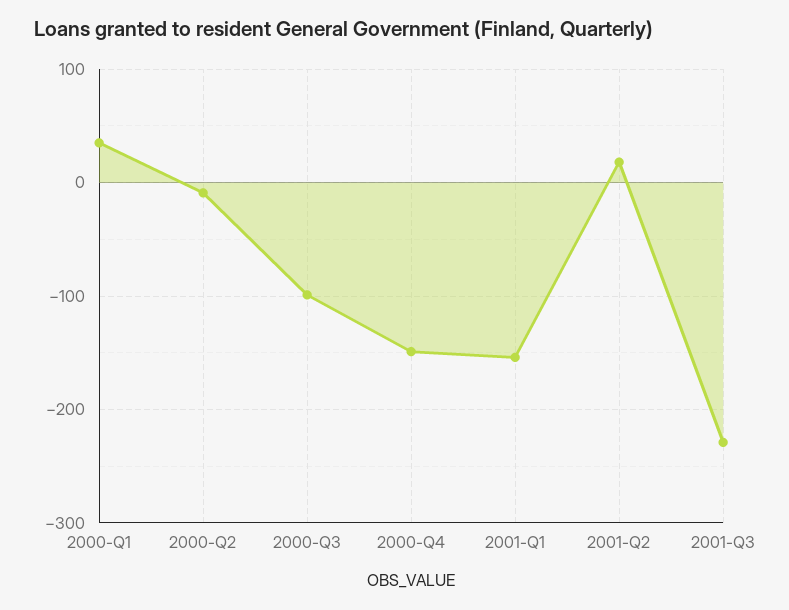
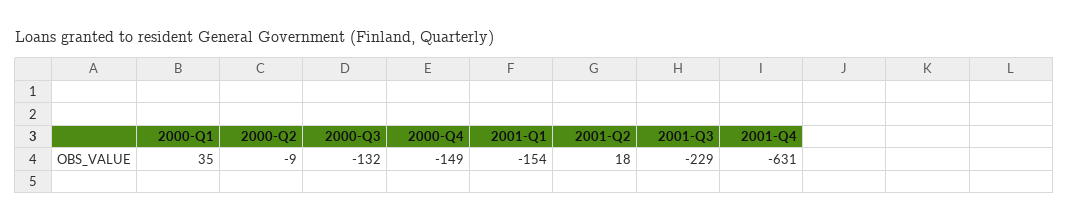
2000-Q3: -100 -> -132
2001-Q4: none -> -631

